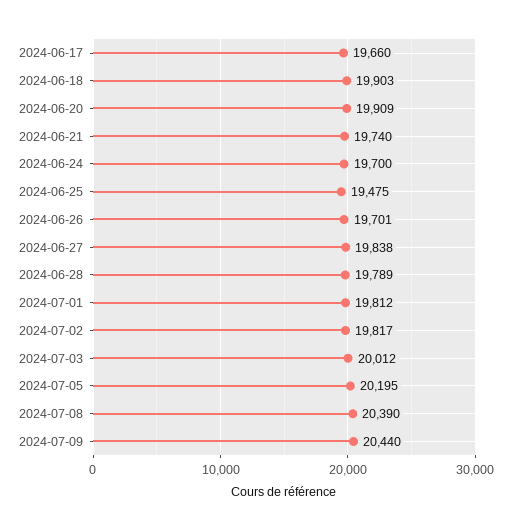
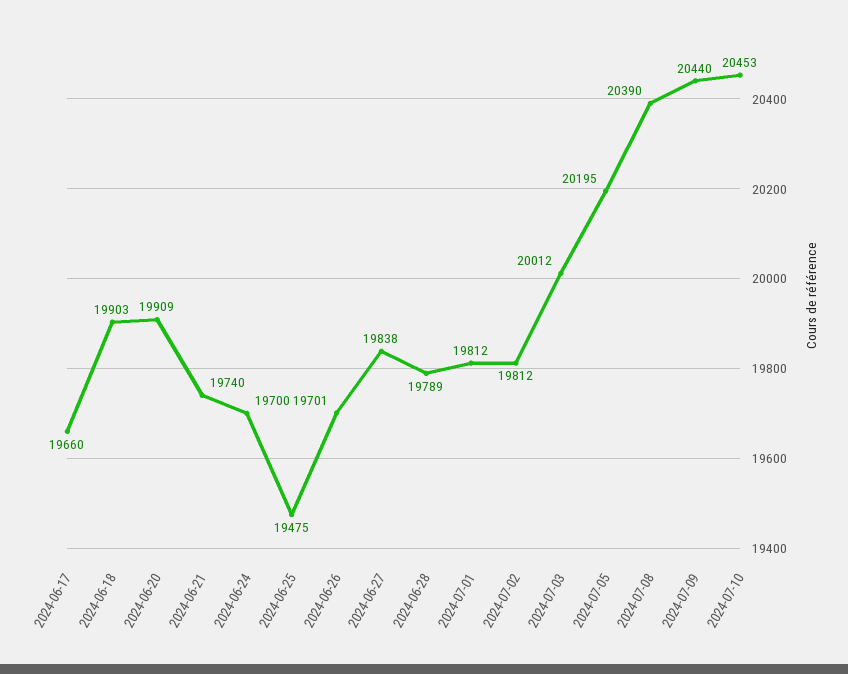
2024-07-02: 19817 -> 19812
2024-07-10: none -> 20453

